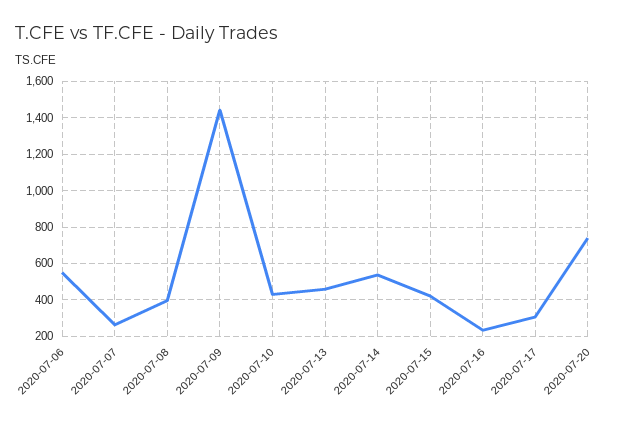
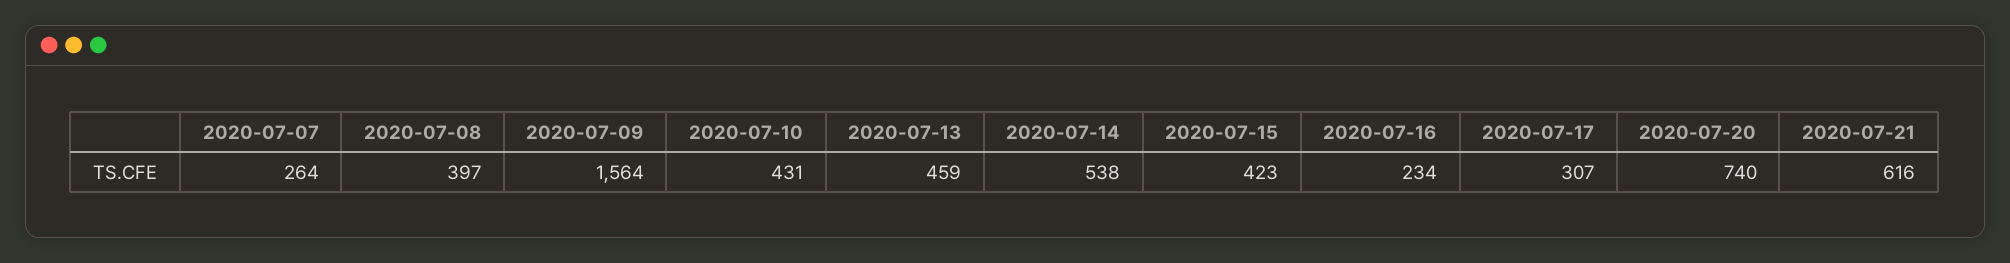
2020-07-06: 550 -> none
2020-07-09: 1450 -> 1564
2020-07-21: none -> 616

